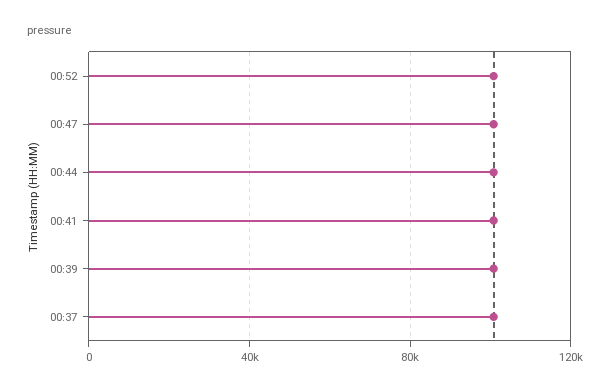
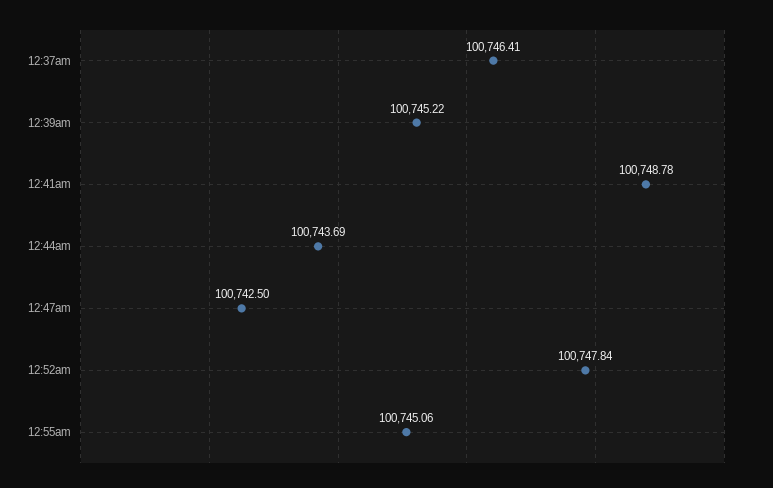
12:55am: none -> 100745.06

